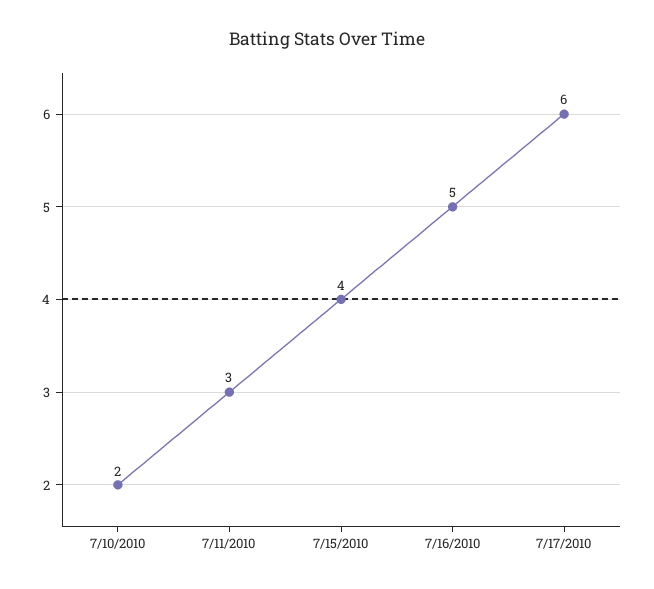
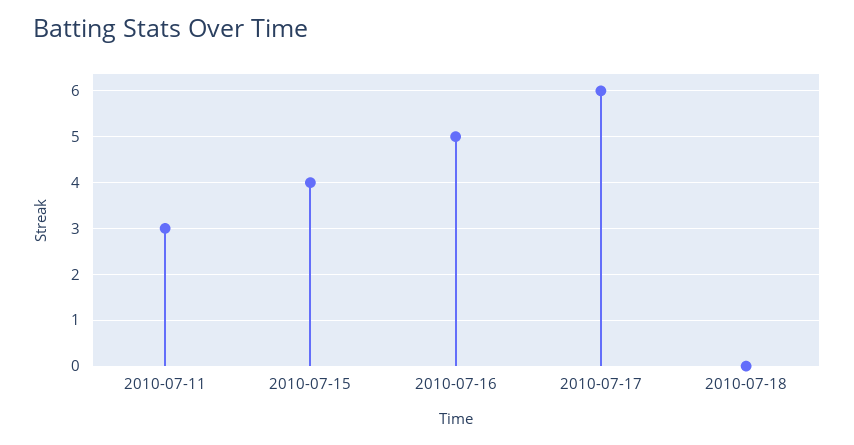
7/10/2010: 2 -> none
2010-07-18: none -> 0

